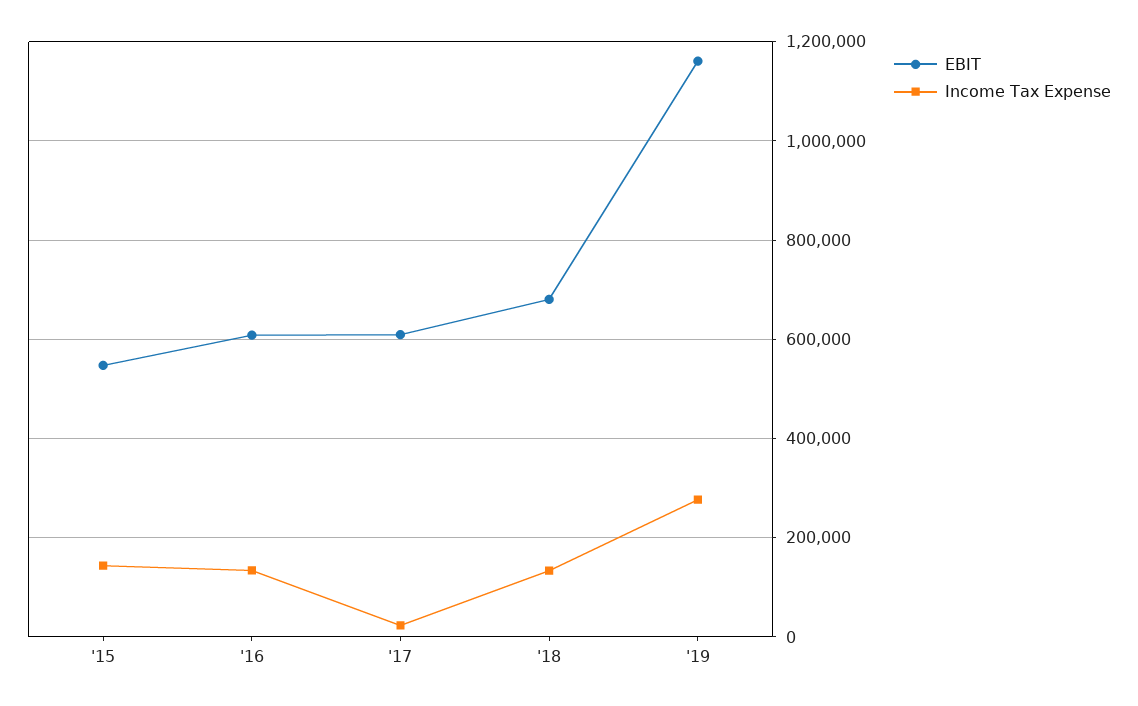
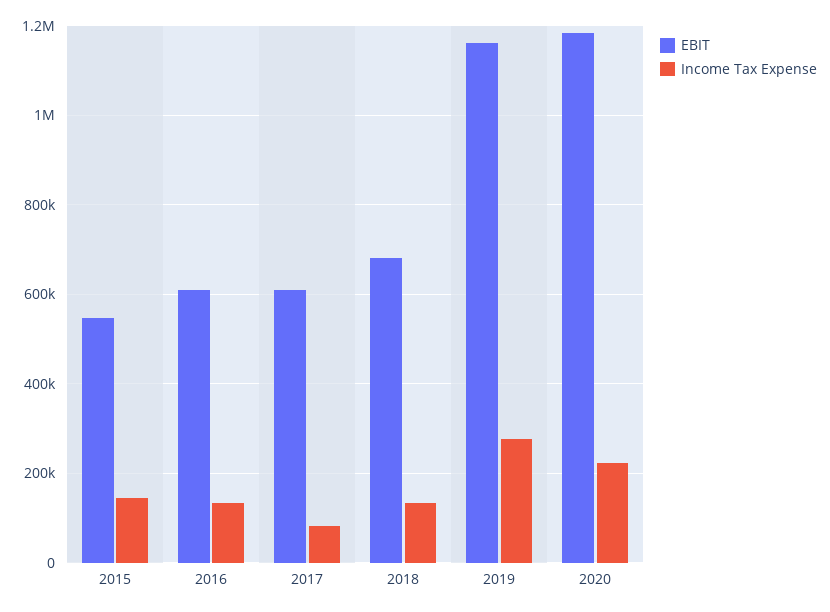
Income Tax Expense, '17: 20000 -> 80000
EBIT, 2020: none -> 1180000
Income Tax Expense, 2020: none -> 220000

